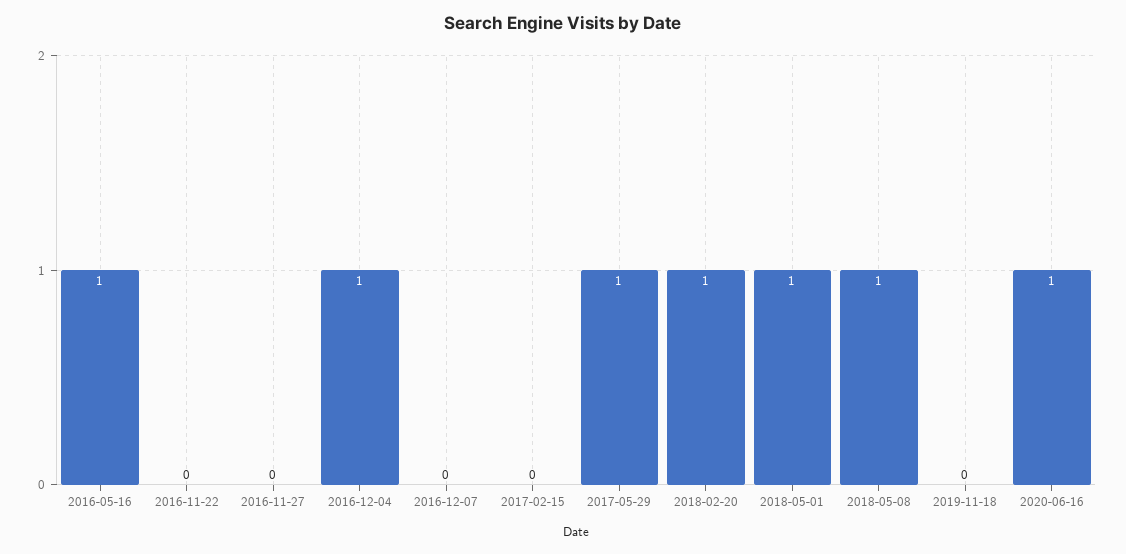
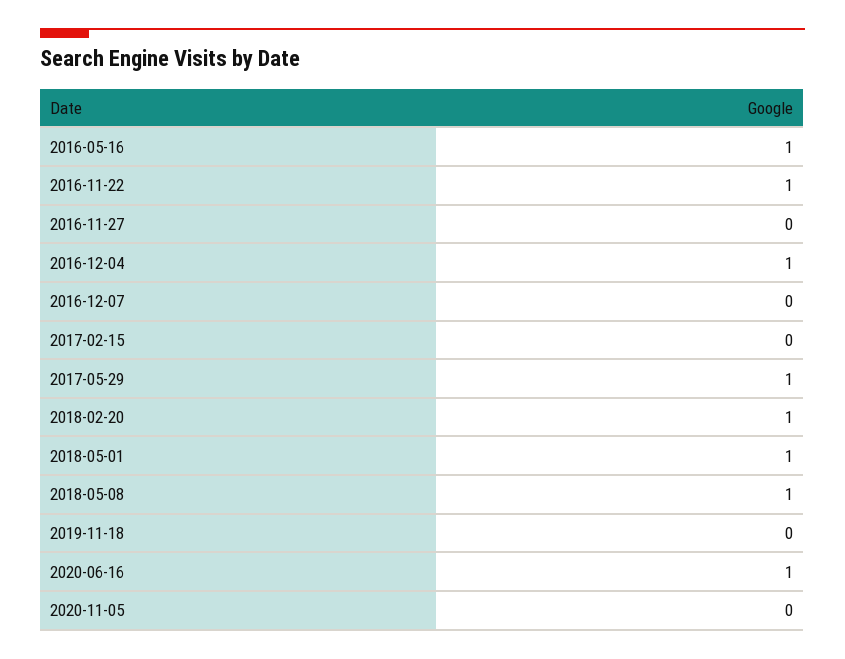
2016-11-22: 0 -> 1
2020-11-05: none -> 0

